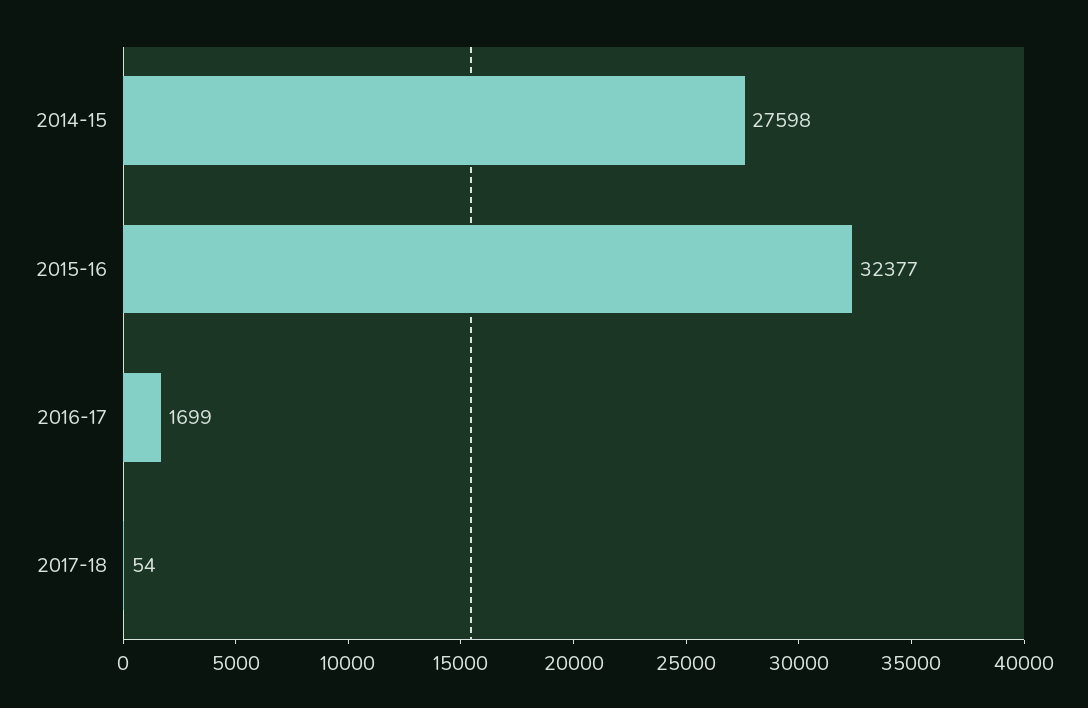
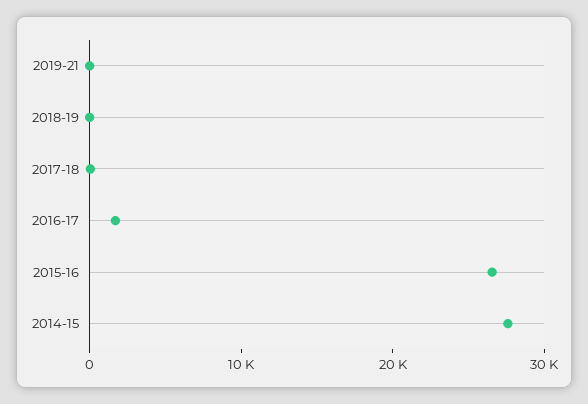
2015-16: 32377 -> 26000
2019-21: none -> 0
2018-19: none -> 0

